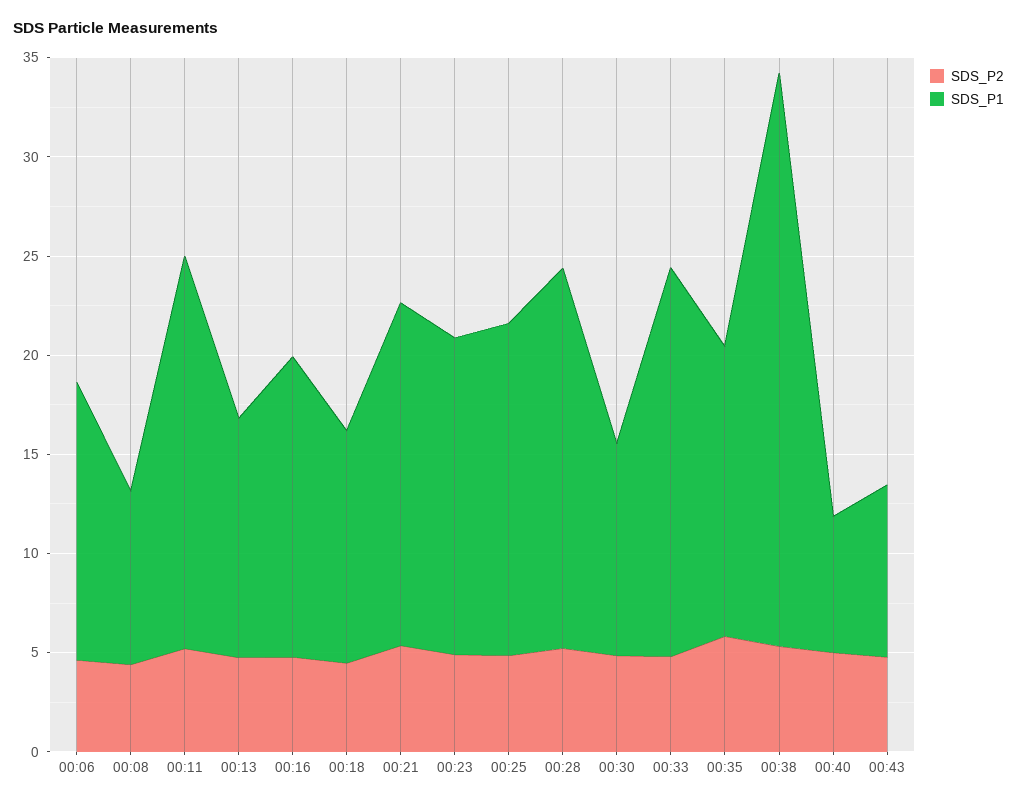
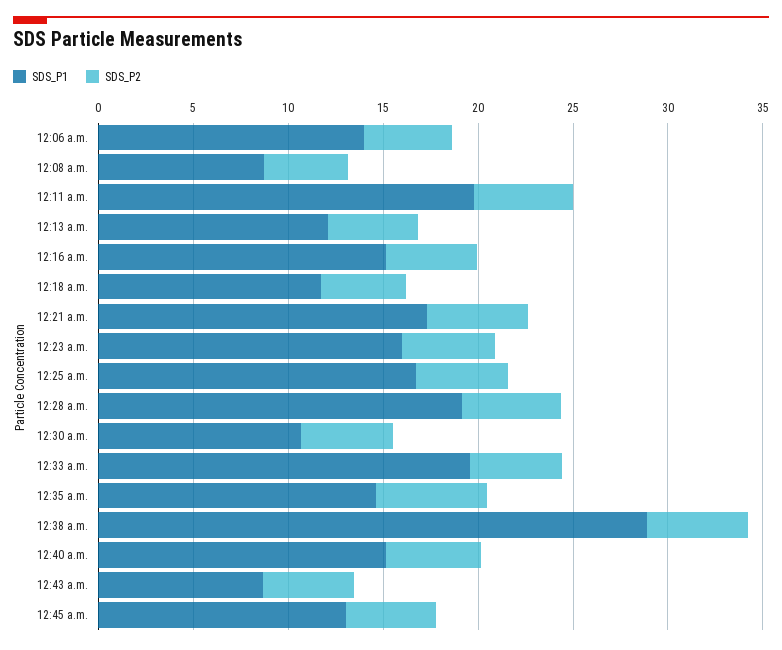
SDS_P1, 00:40: 7 -> 15
SDS_P1, 12:45 a.m.: none -> 13
SDS_P2, 12:45 a.m.: none -> 5

